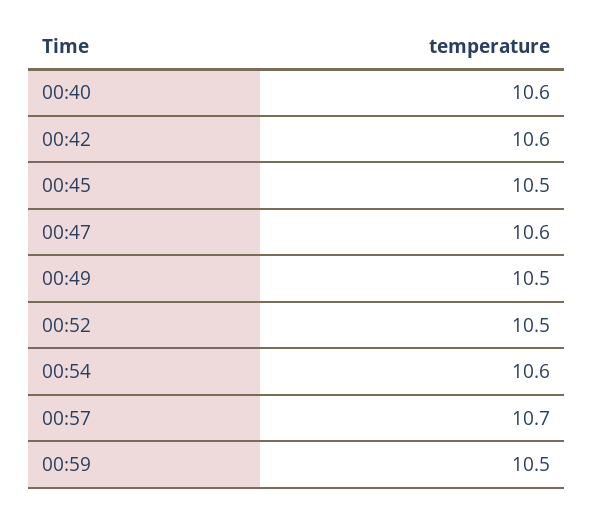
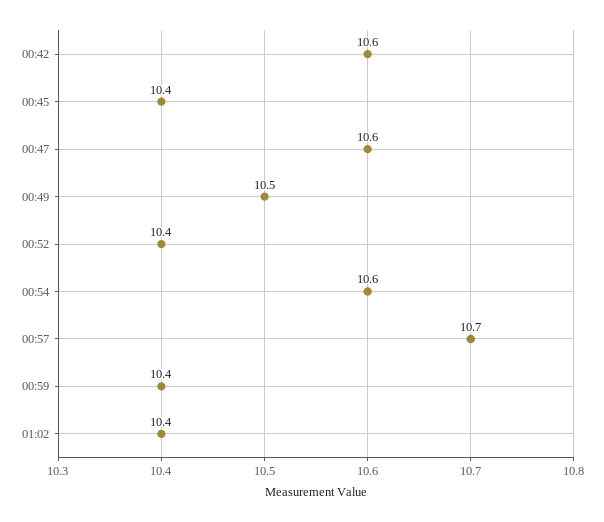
00:40: 10.6 -> none
00:45: 10.5 -> 10.4
00:52: 10.5 -> 10.4
00:59: 10.5 -> 10.4
01:02: none -> 10.4

